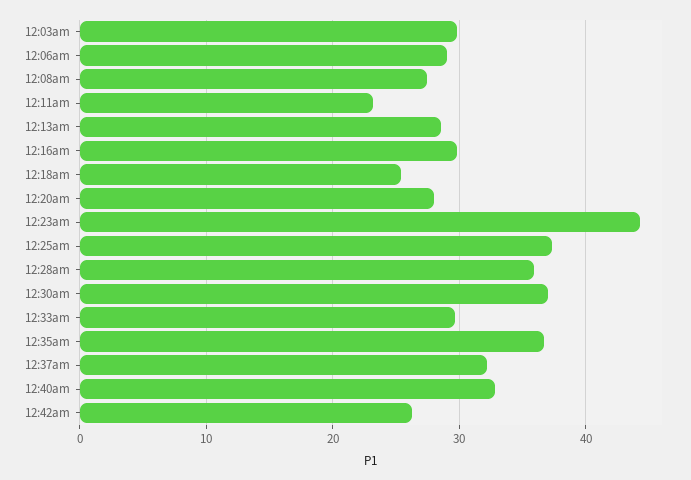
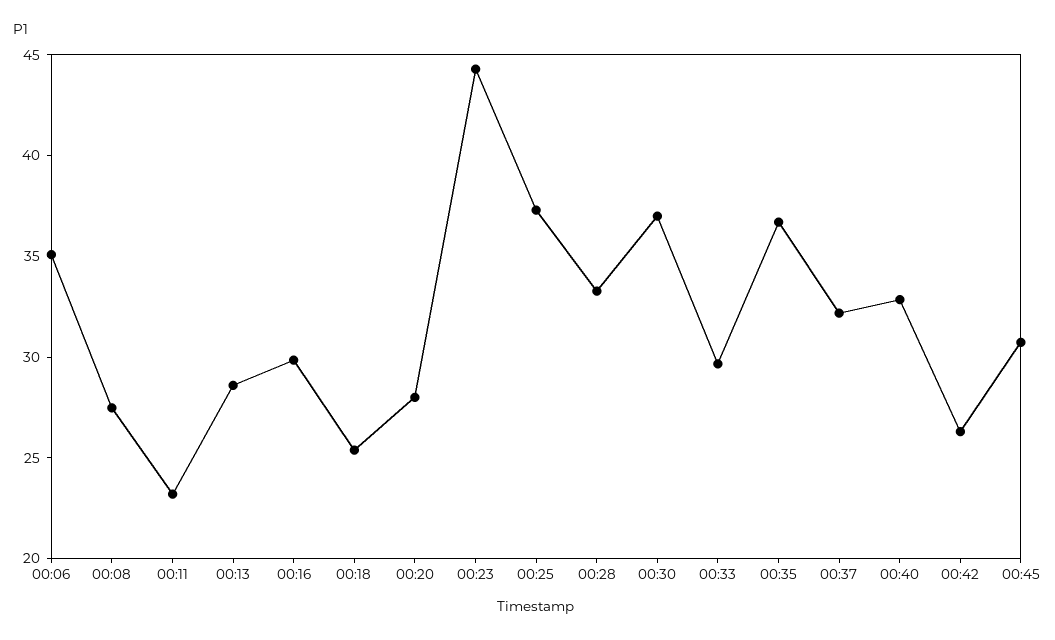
12:03am: 30 -> none
12:06am: 29 -> 35
12:28am: 36 -> 33
00:45: none -> 31

